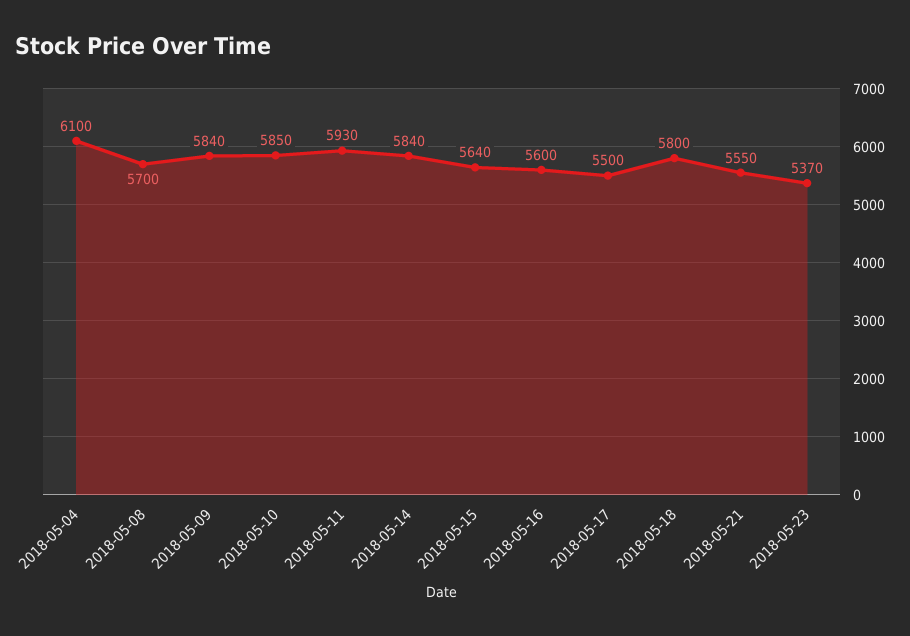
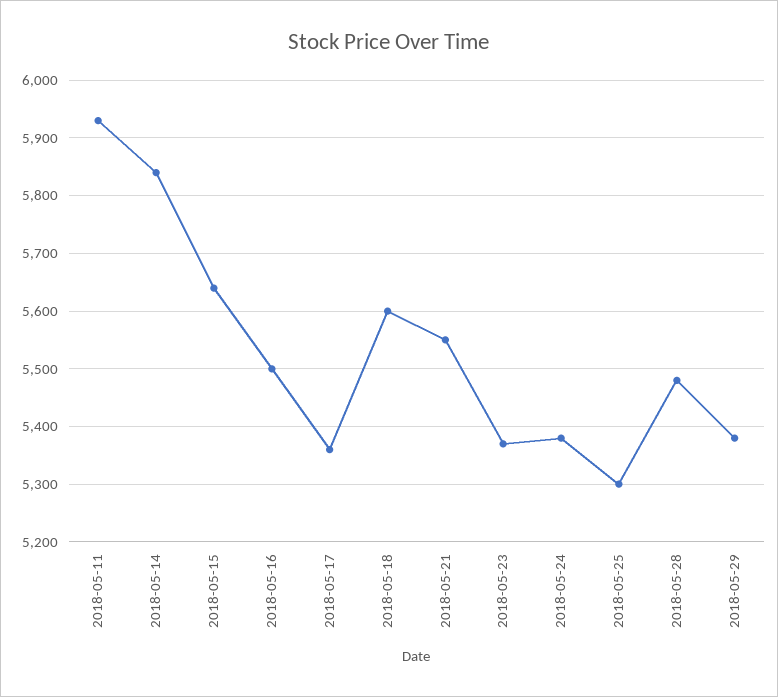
2018-05-04: 6100 -> none
2018-05-08: 5700 -> none
2018-05-09: 5840 -> none
2018-05-10: 5850 -> none
2018-05-16: 5600 -> 5500
2018-05-17: 5500 -> 5360
2018-05-18: 5800 -> 5600
2018-05-24: none -> 5380
2018-05-25: none -> 5300
2018-05-28: none -> 5480
2018-05-29: none -> 5380

